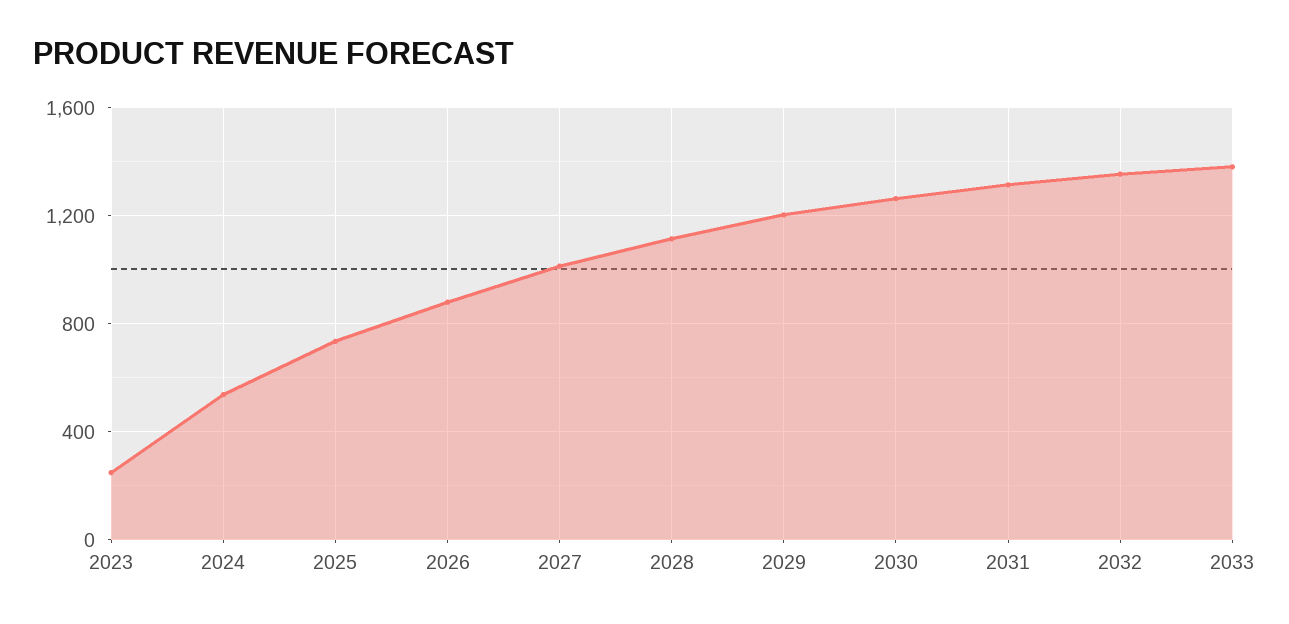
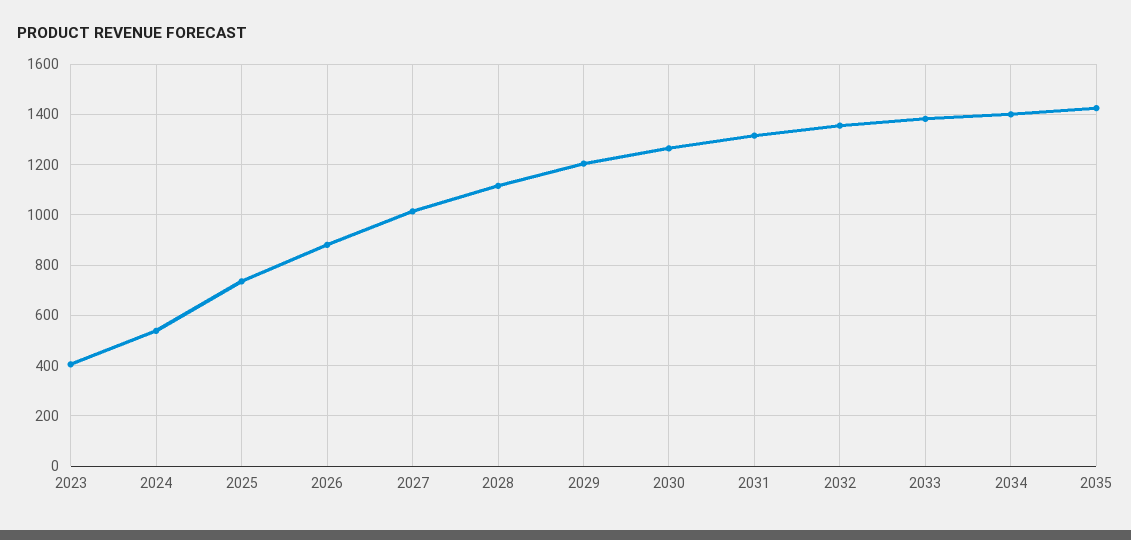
2023: 250 -> 400
2034: none -> 1400
2035: none -> 1425

